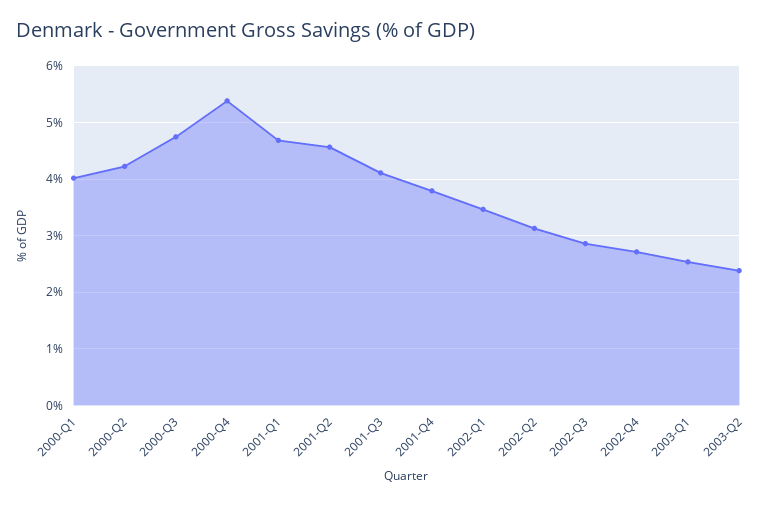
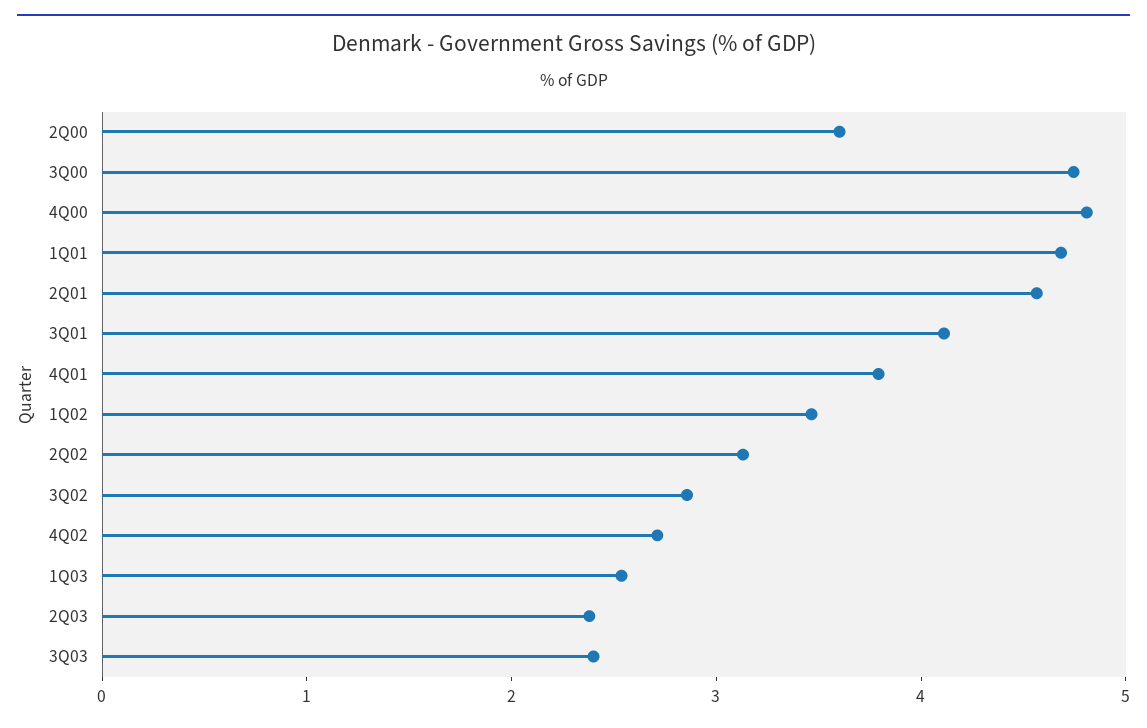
2000-Q1: 4 -> none
2000-Q2: 4.2 -> 3.6
2000-Q4: 5.4 -> 4.8
3Q03: none -> 2.4

